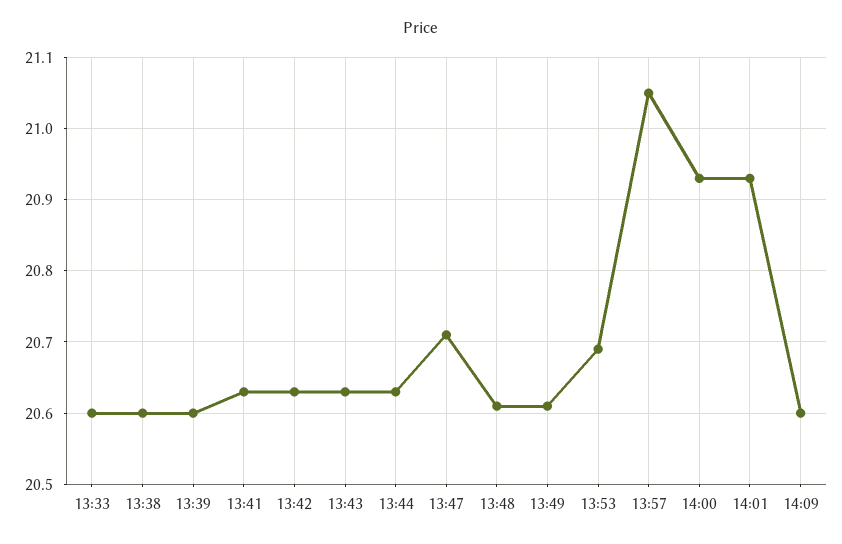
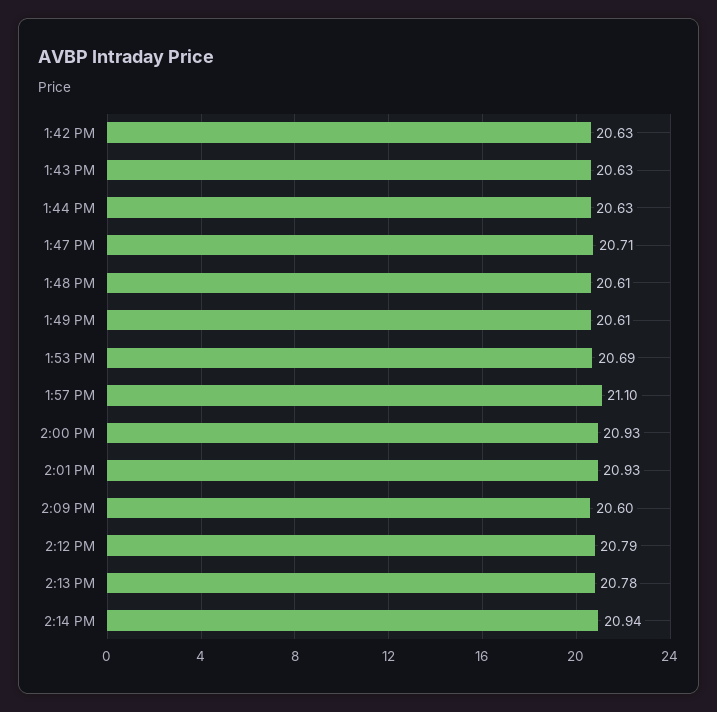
13:33: 20.6 -> none
13:38: 20.6 -> none
13:39: 20.6 -> none
13:41: 20.63 -> none
13:57: 21.05 -> 21.1
2:12 PM: none -> 20.79
2:13 PM: none -> 20.78
2:14 PM: none -> 20.94

